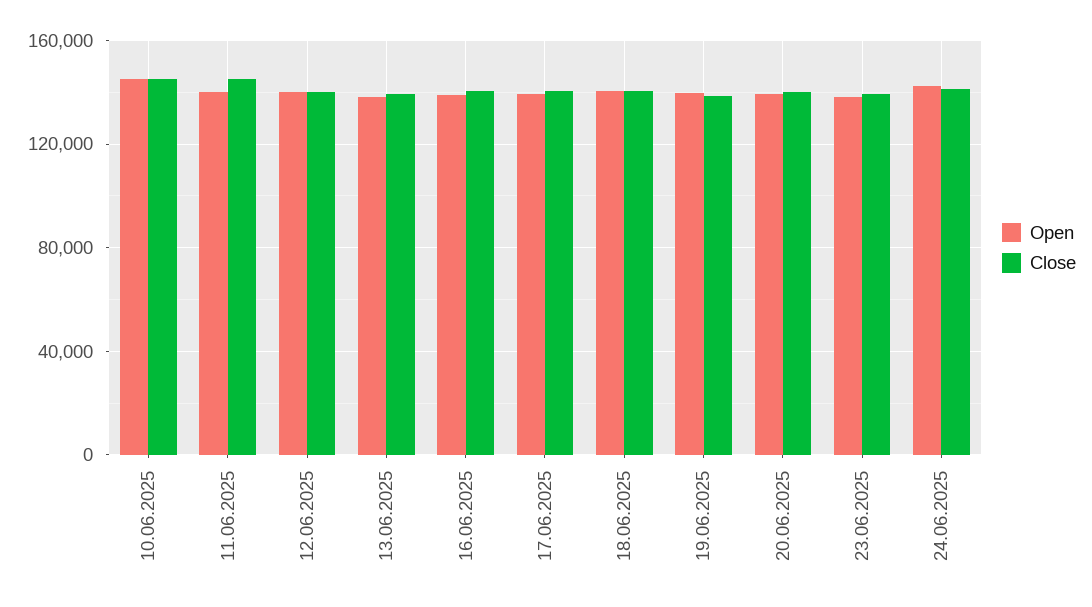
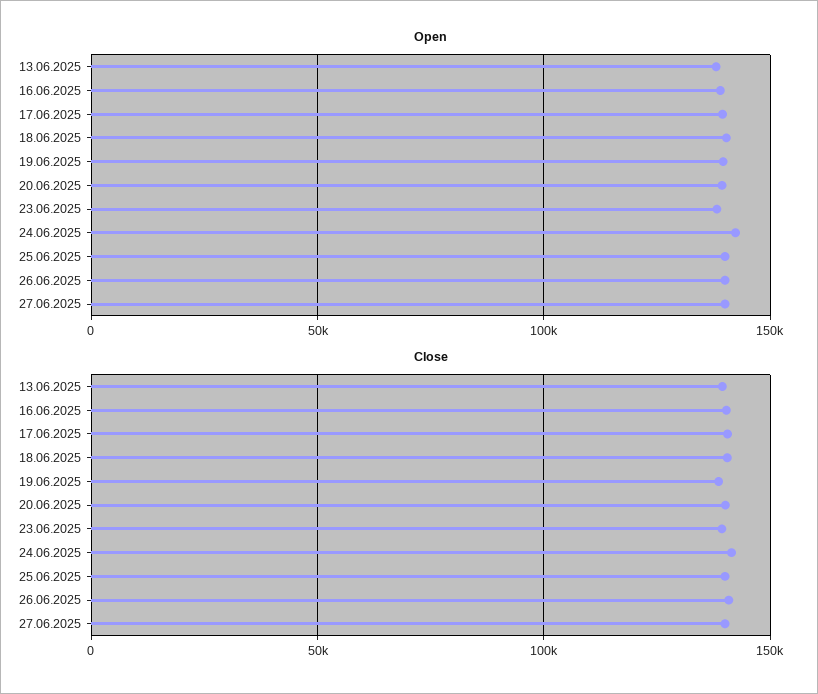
Open, 10.06.2025: 145000 -> none
Close, 10.06.2025: 145000 -> none
Open, 11.06.2025: 140000 -> none
Close, 11.06.2025: 145000 -> none
Open, 12.06.2025: 140000 -> none
Close, 12.06.2025: 140000 -> none
Open, 25.06.2025: none -> 140000
Open, 26.06.2025: none -> 140000
Open, 27.06.2025: none -> 140000
Close, 25.06.2025: none -> 140000
Close, 26.06.2025: none -> 140000
Close, 27.06.2025: none -> 140000

